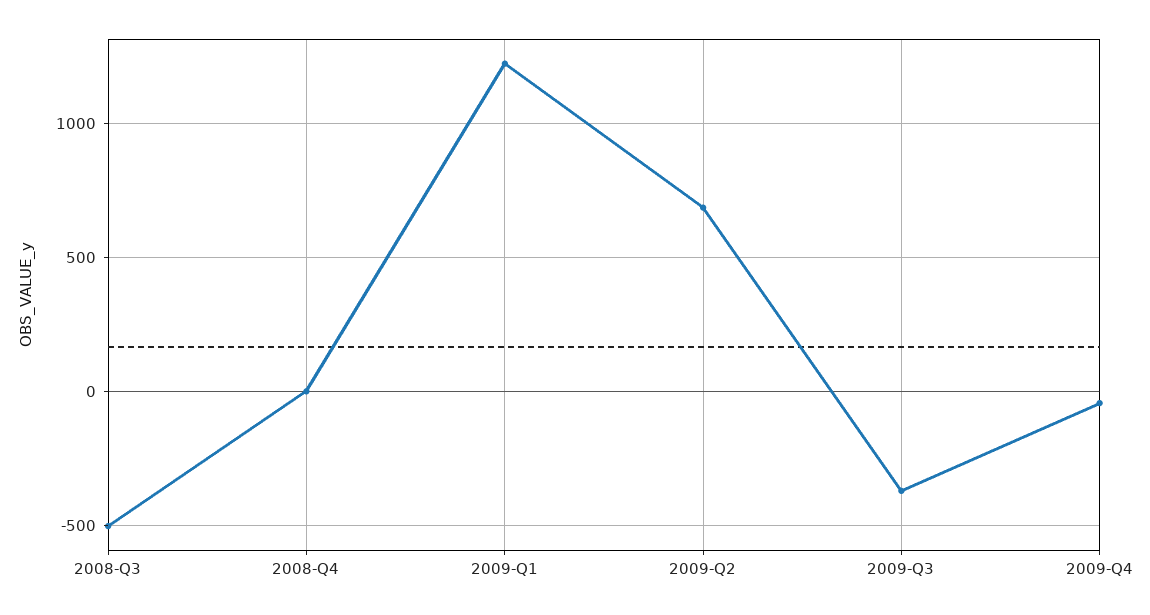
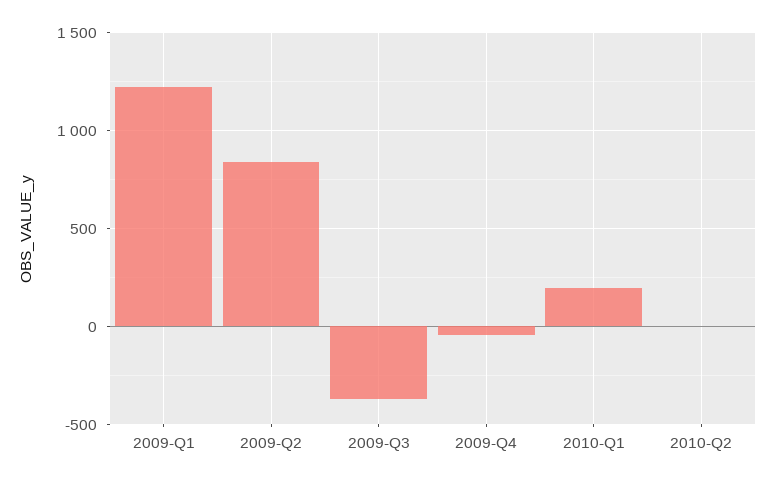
2008-Q3: -500 -> none
2008-Q4: 0 -> none
2009-Q2: 700 -> 850
2010-Q1: none -> 200
2010-Q2: none -> 0

